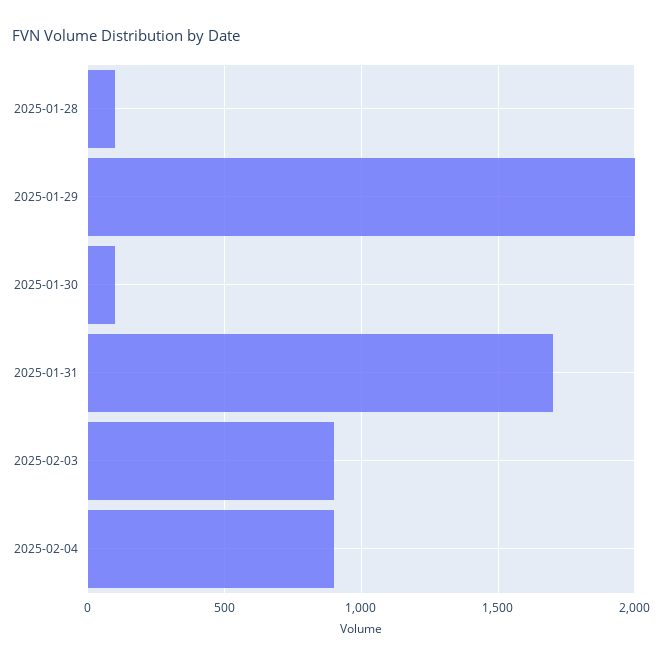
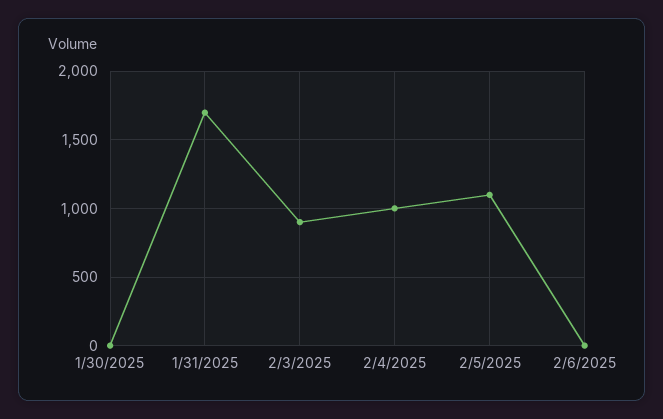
2025-01-28: 100 -> none
2025-01-29: 2000 -> none
2025-01-30: 100 -> 0
2025-02-04: 900 -> 1000
2/5/2025: none -> 1100
2/6/2025: none -> 0

